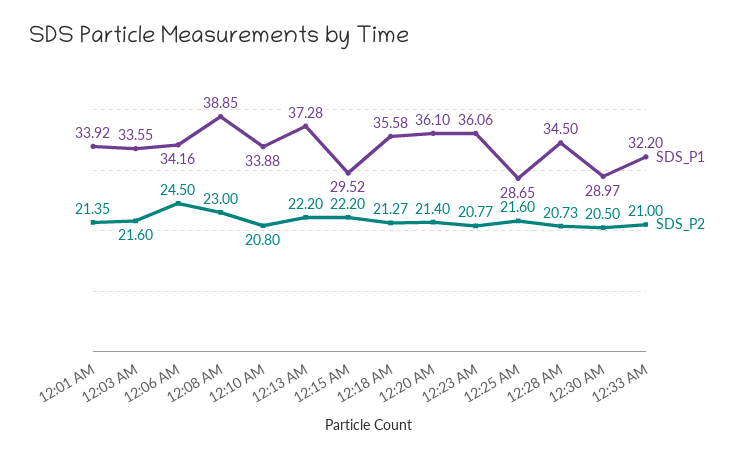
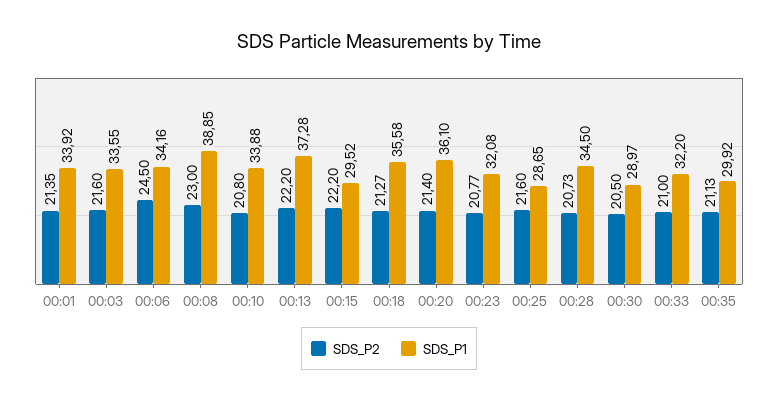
SDS_P1, 12:23 AM: 36.06 -> 32.08
SDS_P2, 00:35: none -> 21.13
SDS_P1, 00:35: none -> 29.92

